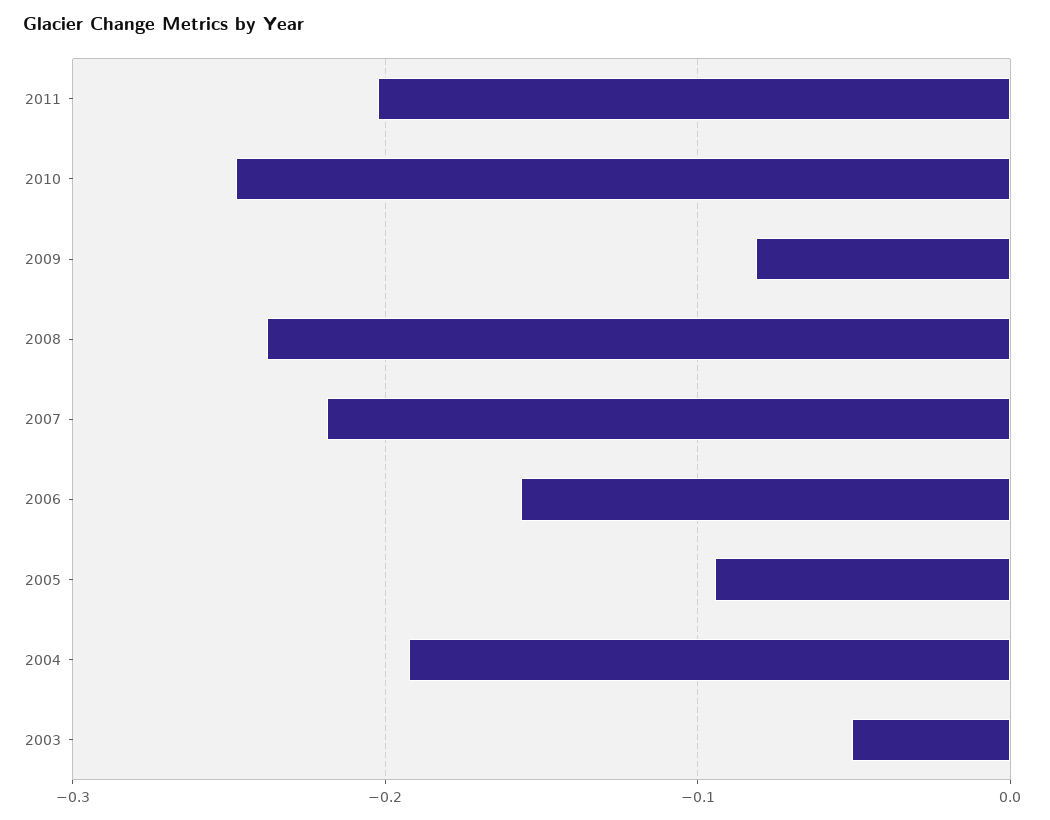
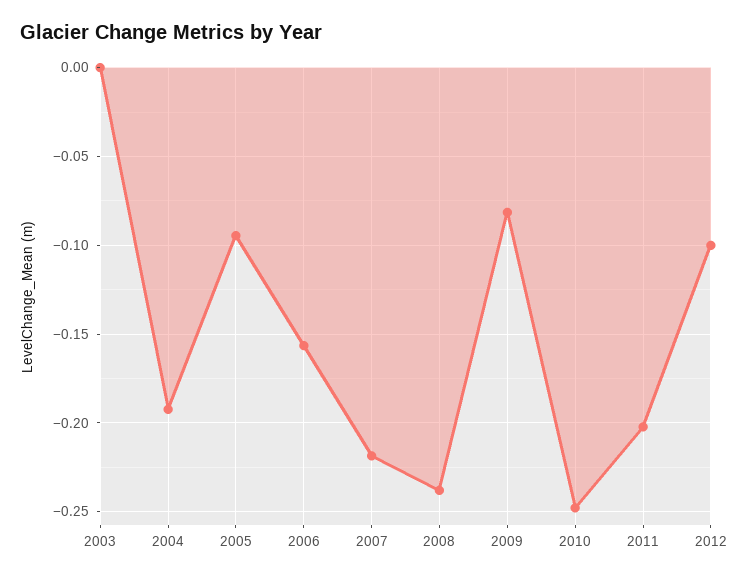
2003: -0.05 -> 0
2012: none -> -0.1

